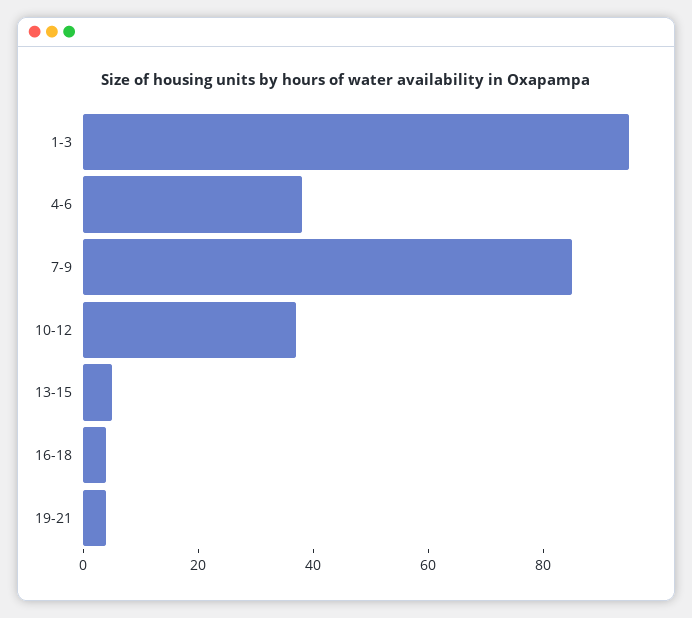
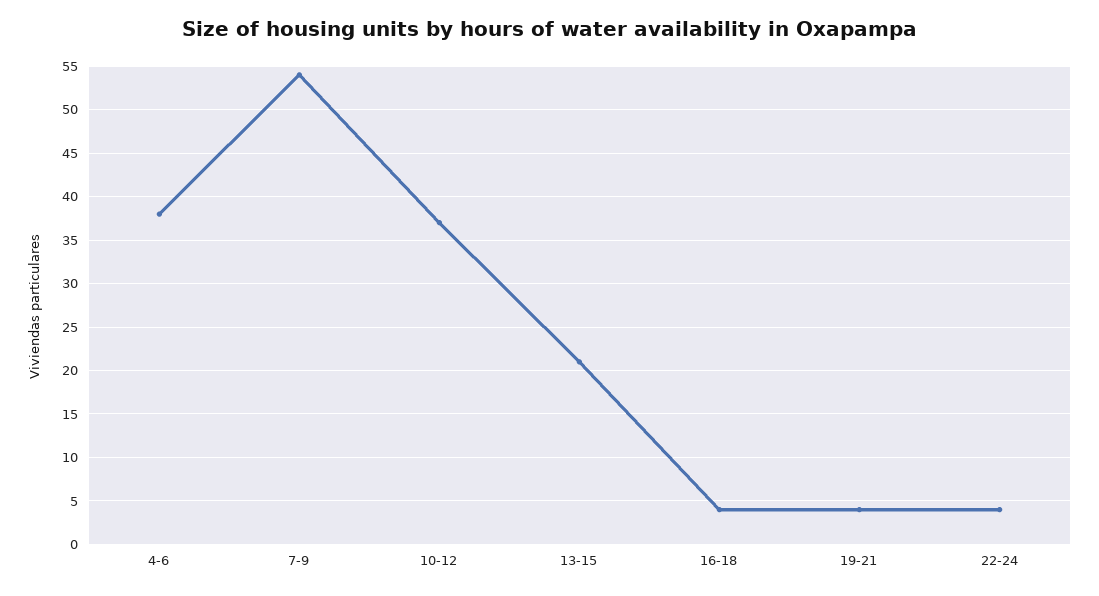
1-3: 95 -> none
7-9: 85 -> 54
13-15: 5 -> 21
22-24: none -> 4

